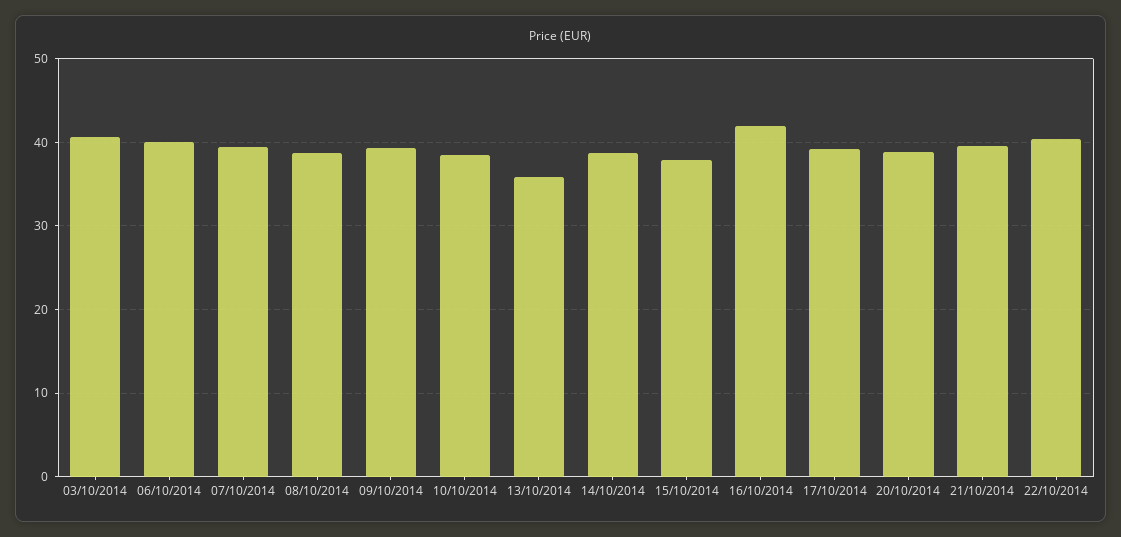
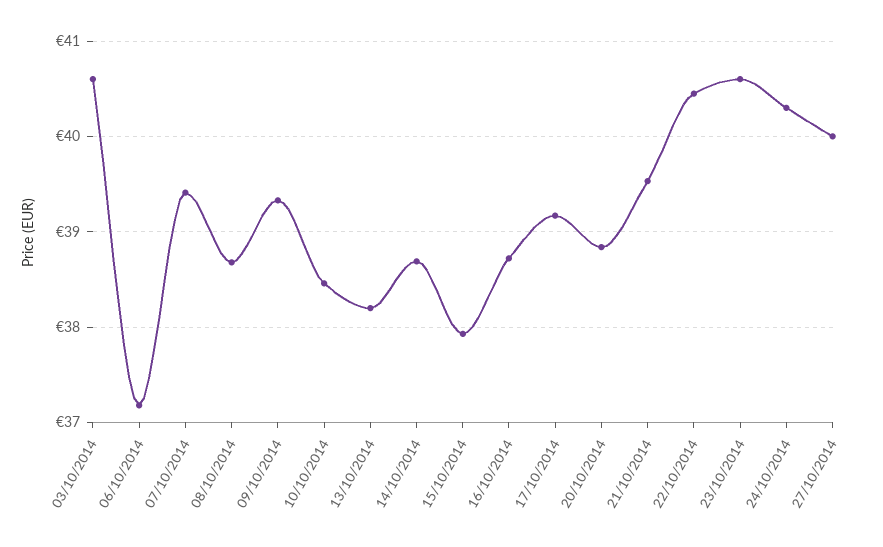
06/10/2014: 40 -> 37.2
13/10/2014: 36 -> 38.2
16/10/2014: 42 -> 38.7
23/10/2014: none -> 40.6
24/10/2014: none -> 40.3
27/10/2014: none -> 40

